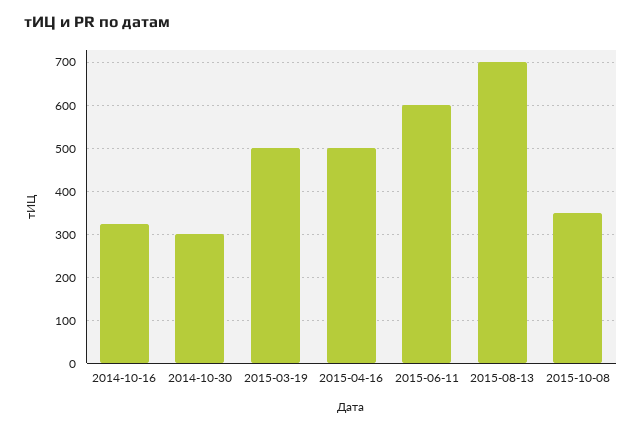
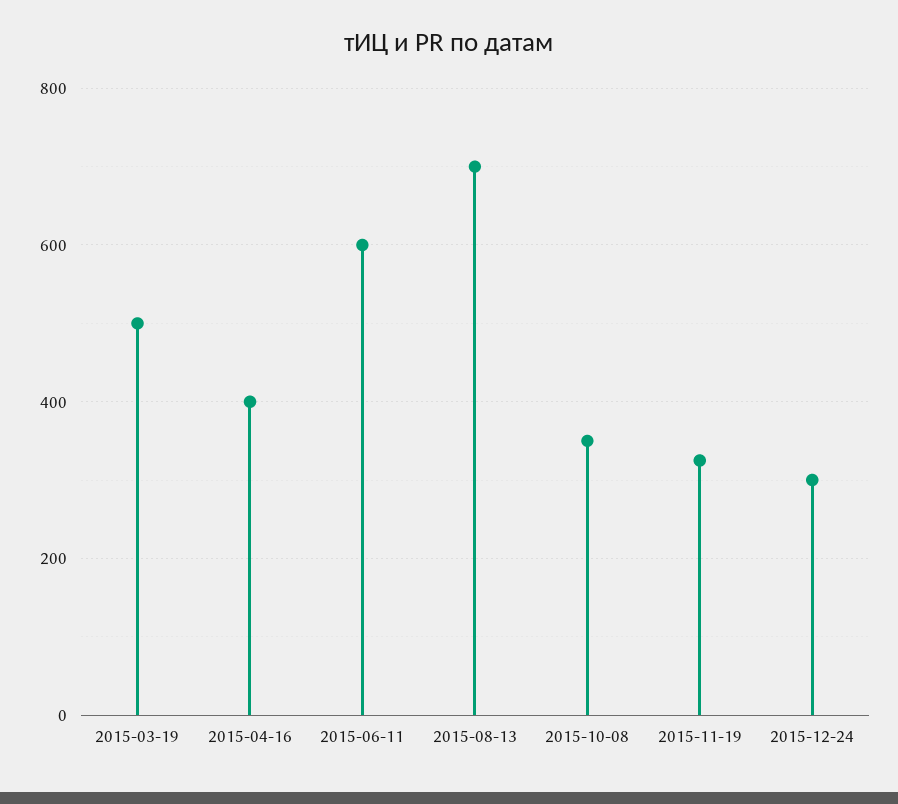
2014-10-16: 320 -> none
2014-10-30: 300 -> none
2015-04-16: 500 -> 400
2015-11-19: none -> 320
2015-12-24: none -> 300

